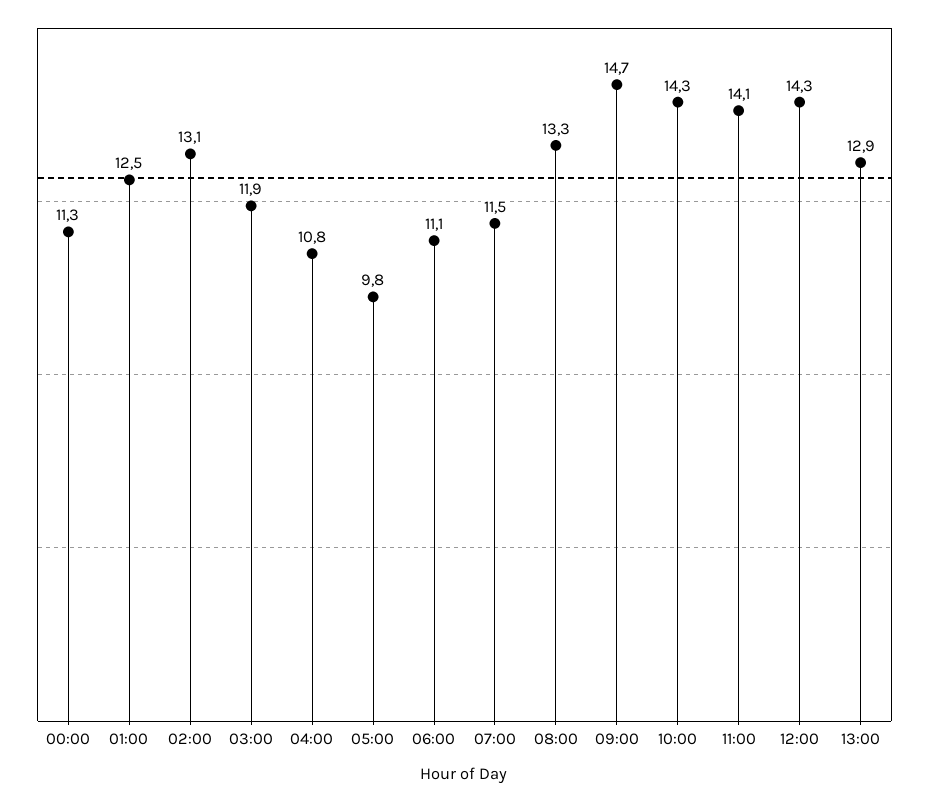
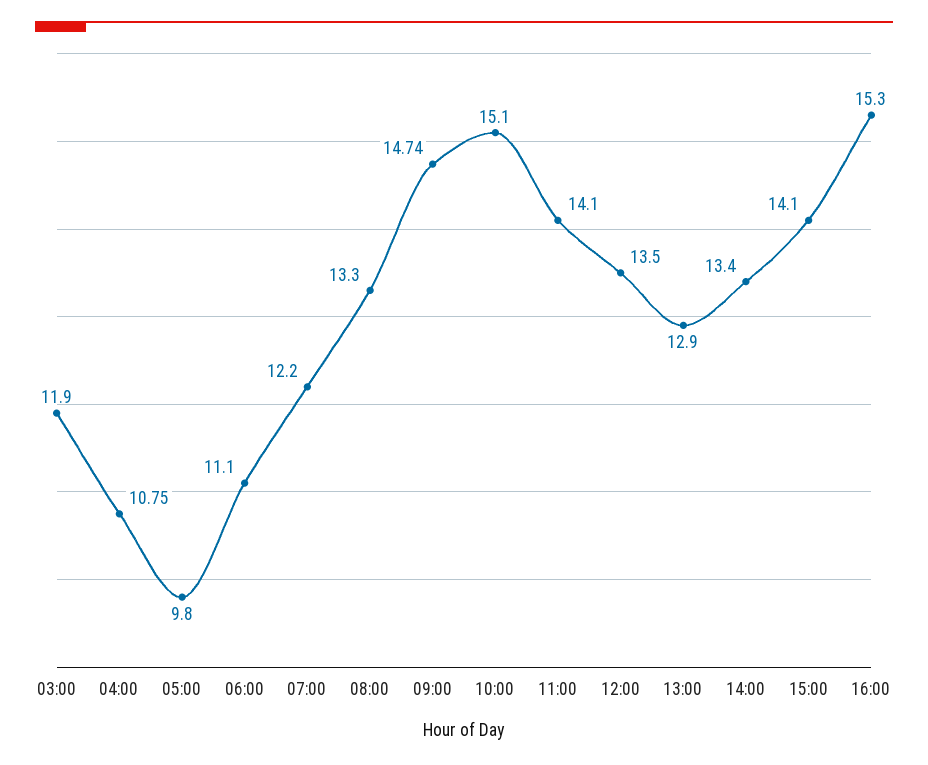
00:00: 11.3 -> none
01:00: 12.5 -> none
02:00: 13.1 -> none
07:00: 11.5 -> 12.2
10:00: 14.3 -> 15.1
12:00: 14.3 -> 13.5
14:00: none -> 13.4
15:00: none -> 14.1
16:00: none -> 15.3

